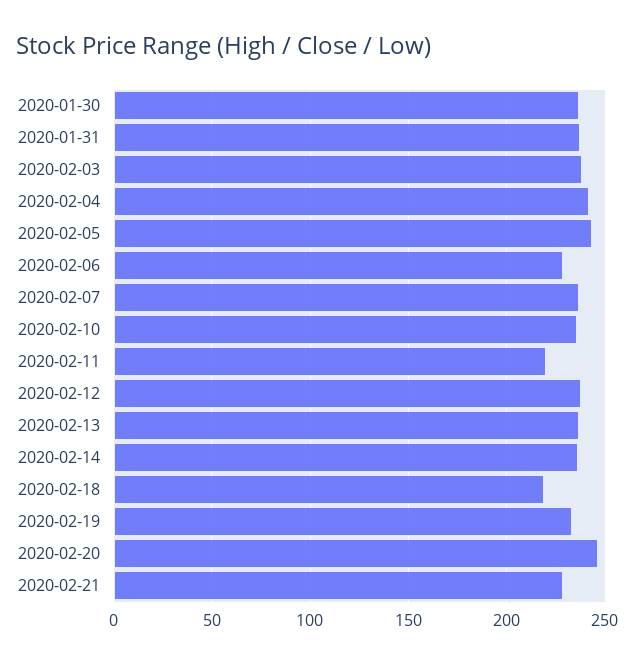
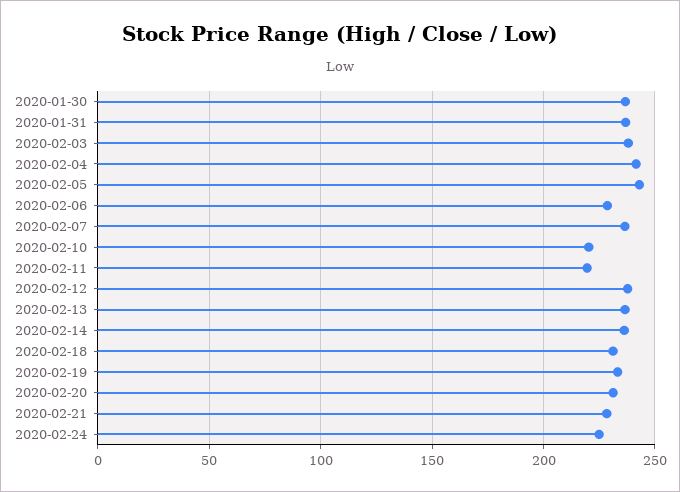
2020-02-10: 235 -> 220
2020-02-18: 220 -> 230
2020-02-20: 245 -> 230
2020-02-24: none -> 225

